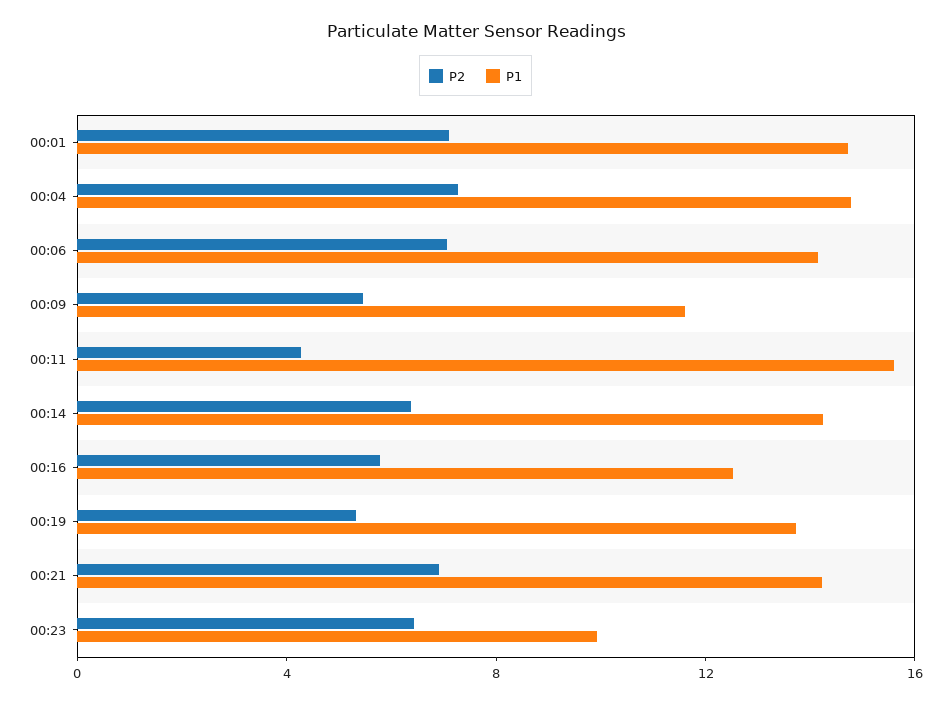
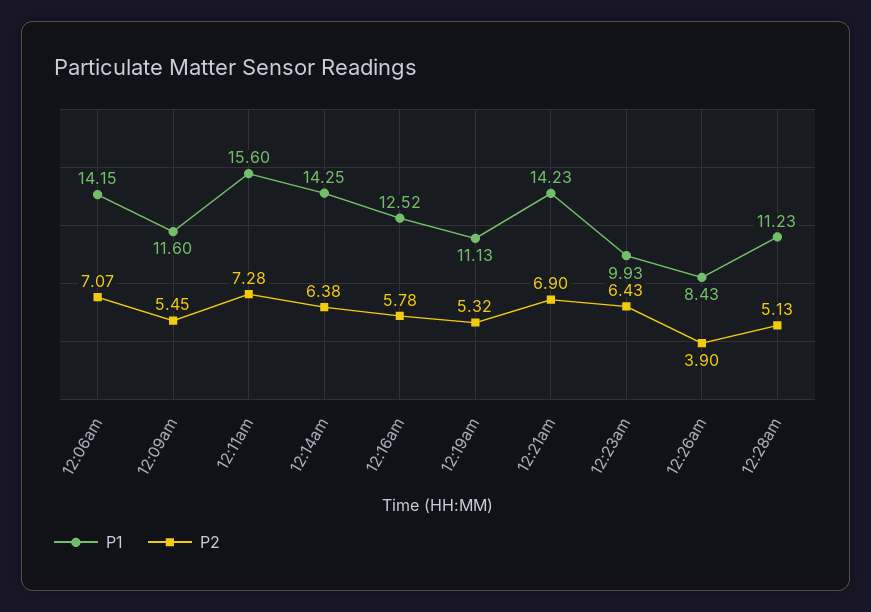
P2, 00:01: 7 -> none
P1, 00:01: 15 -> none
P2, 00:04: 7 -> none
P1, 00:04: 15 -> none
P2, 00:11: 4 -> 7.28
P1, 00:19: 14 -> 11.13
P1, 12:26am: none -> 8.43
P2, 12:26am: none -> 3.9
P1, 12:28am: none -> 11.23
P2, 12:28am: none -> 5.13

